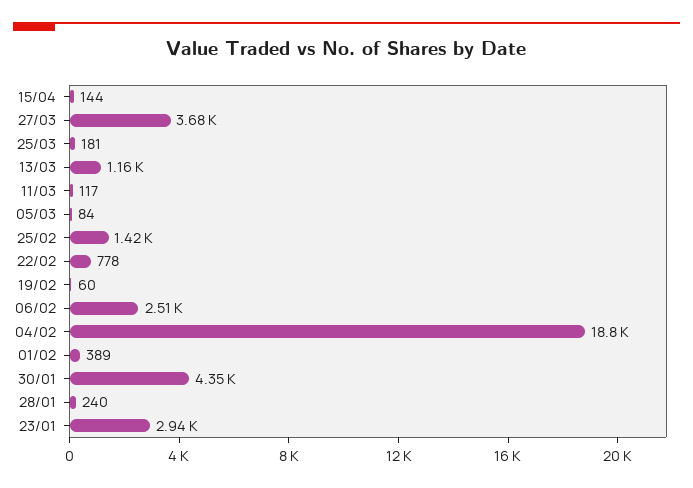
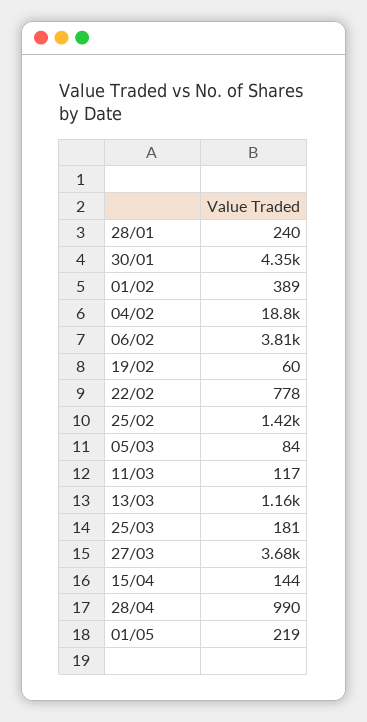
06/02: 2510 -> 3810
23/01: 2940 -> none
28/04: none -> 990
01/05: none -> 219

